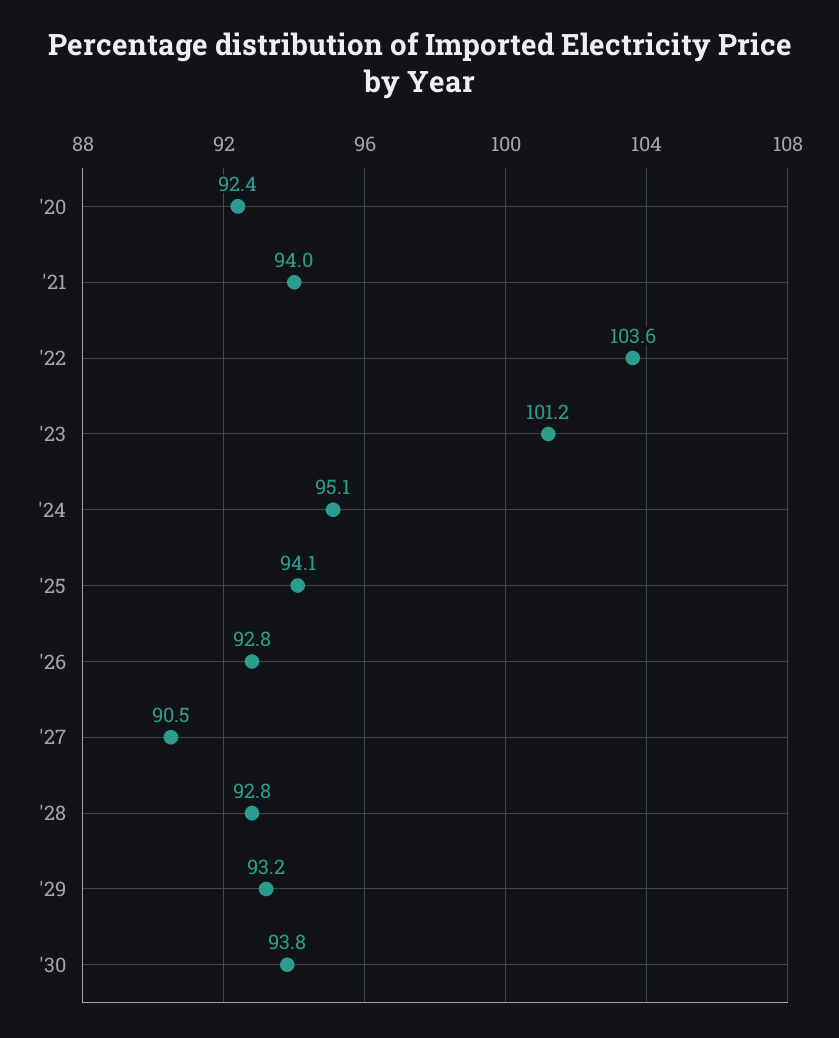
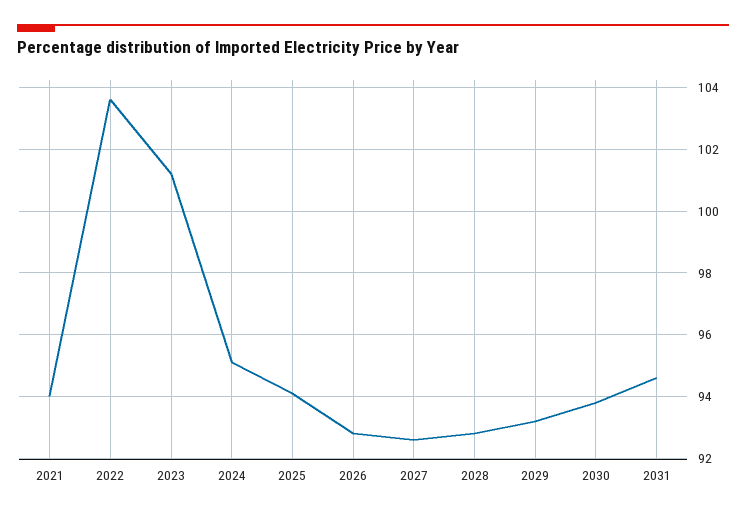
'20: 92.4 -> none
'27: 90.5 -> 92.5
2031: none -> 94.5

